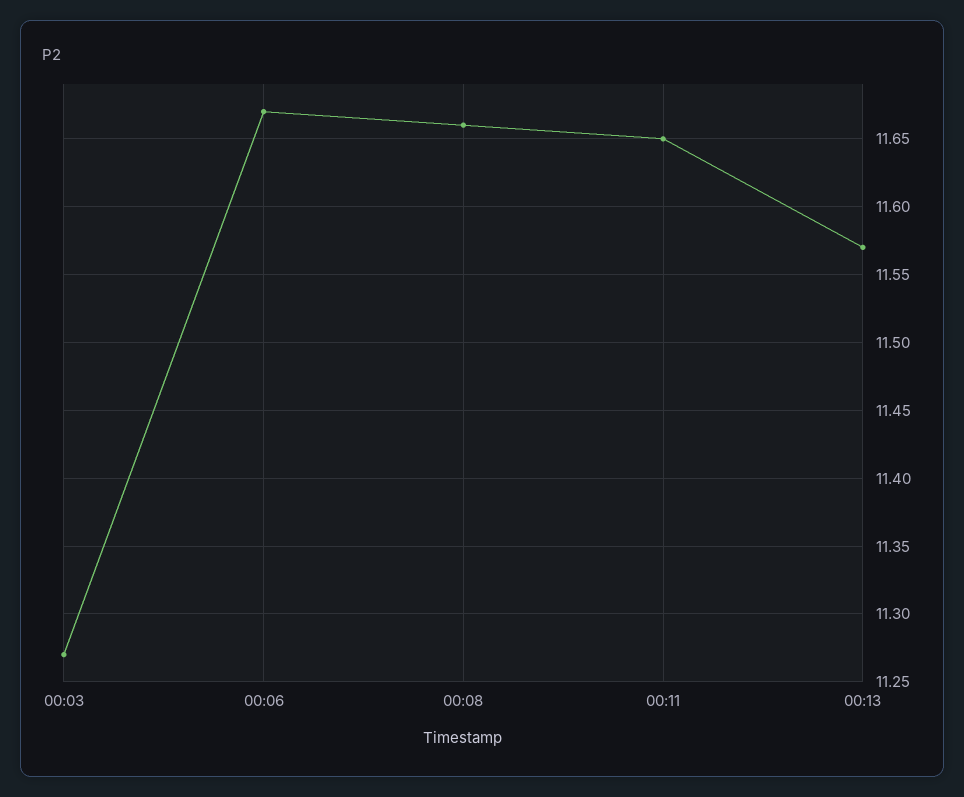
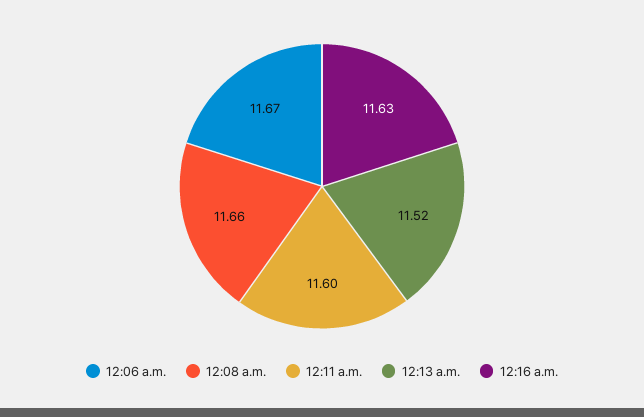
00:03: 11.27 -> none
00:11: 11.65 -> 11.6
00:13: 11.57 -> 11.52
12:16 a.m.: none -> 11.63

